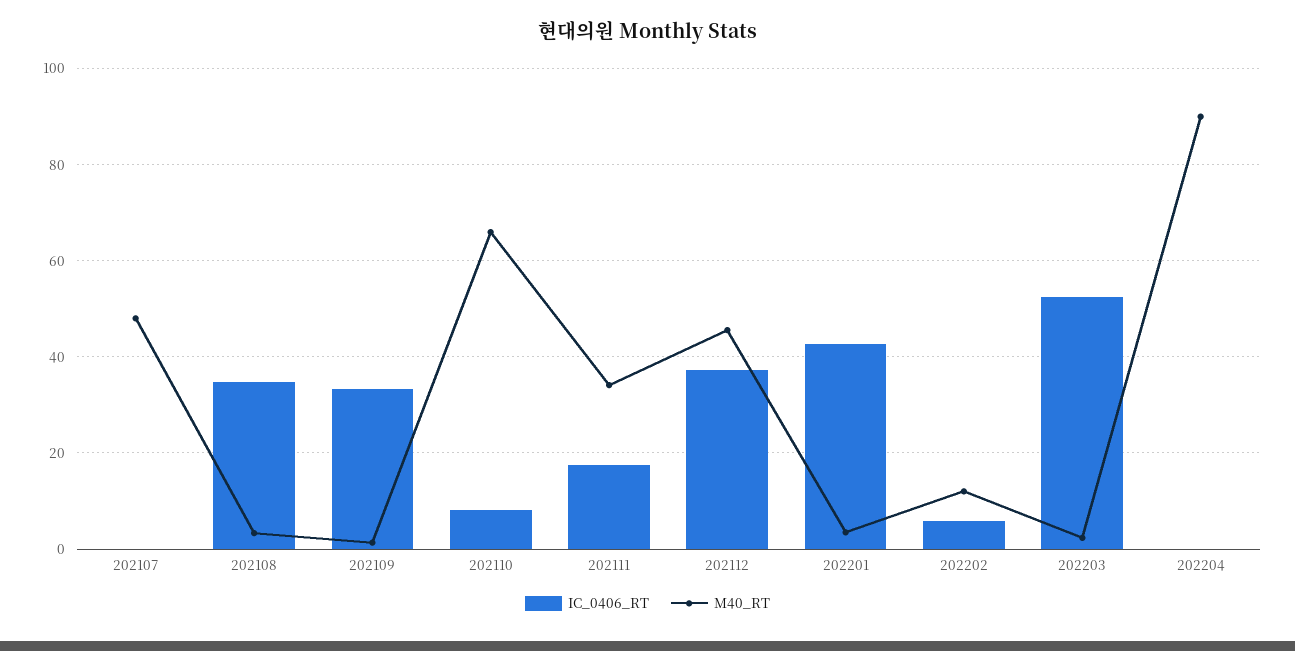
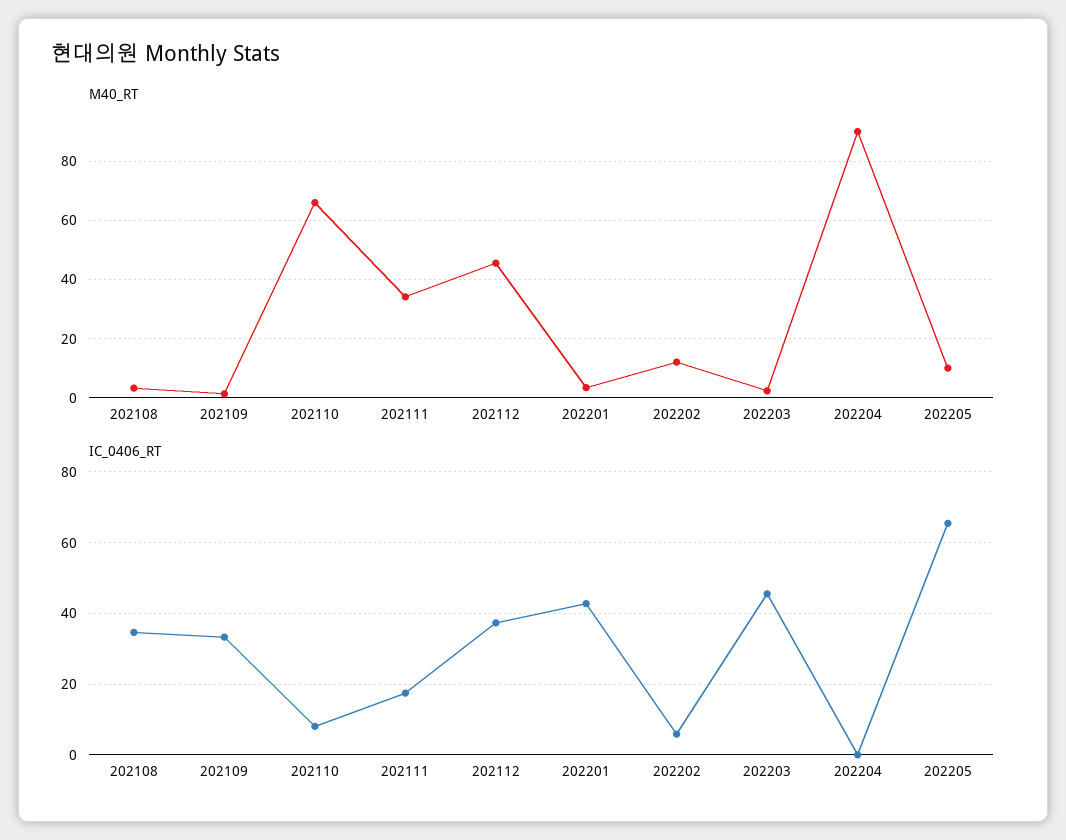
IC_0406_RT, 202107: 0 -> none
M40_RT, 202107: 48 -> none
IC_0406_RT, 202203: 52 -> 46
M40_RT, 202205: none -> 10
IC_0406_RT, 202205: none -> 66

